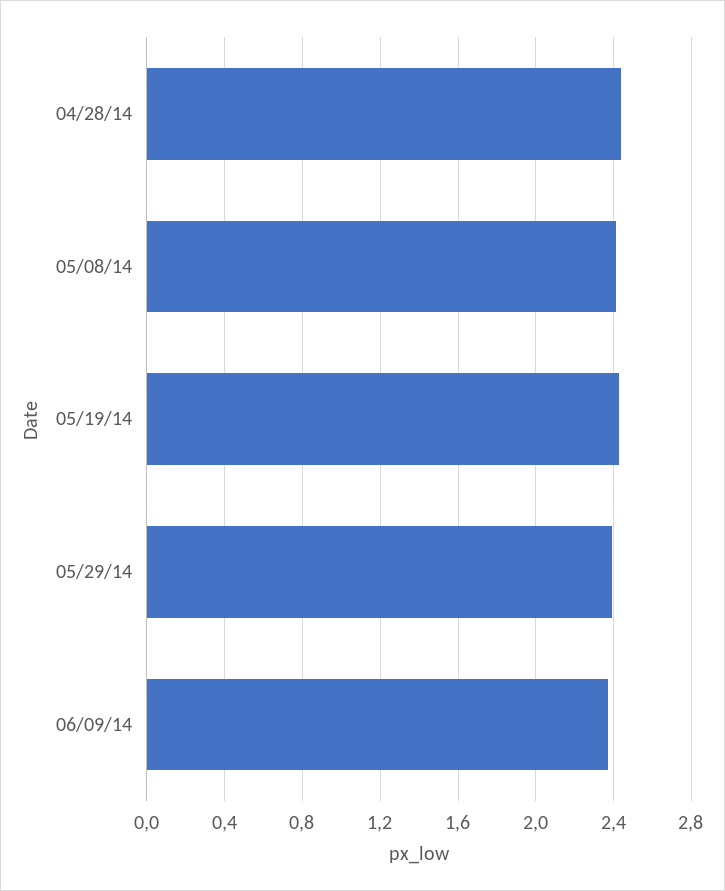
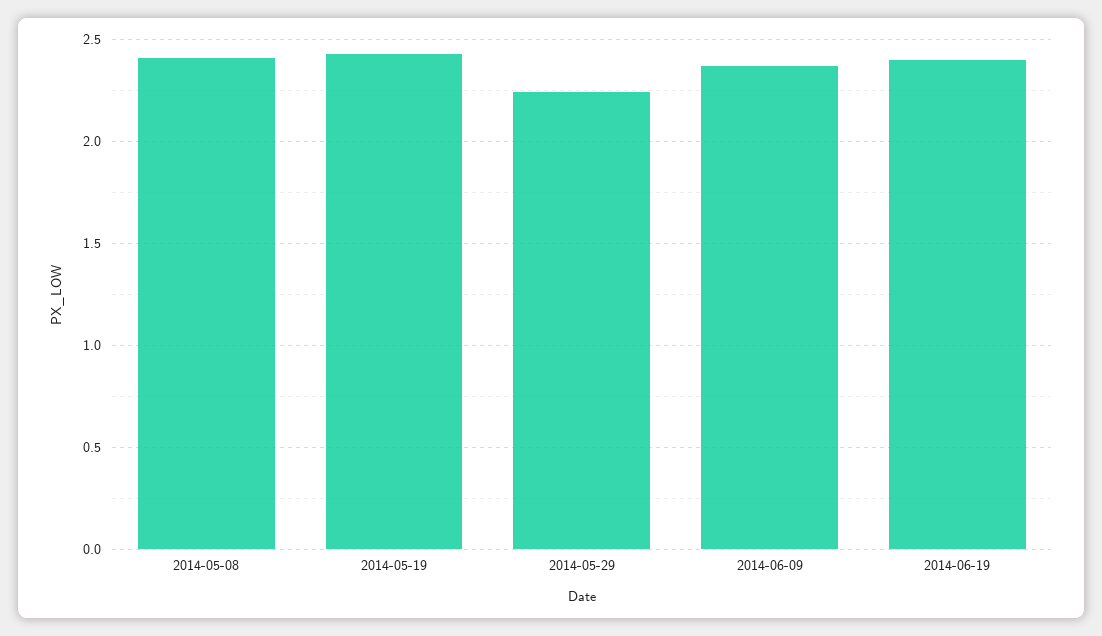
04/28/14: 2.45 -> none
05/29/14: 2.4 -> 2.25
2014-06-19: none -> 2.4

